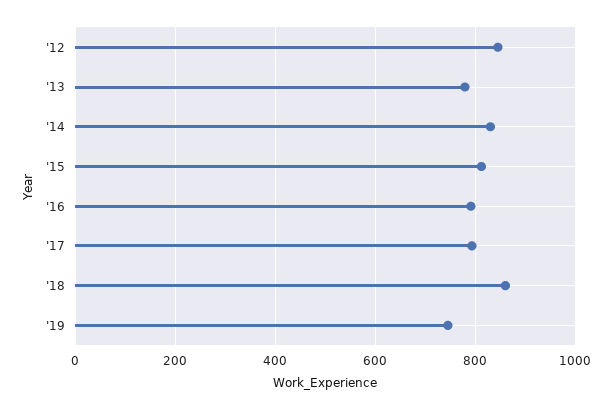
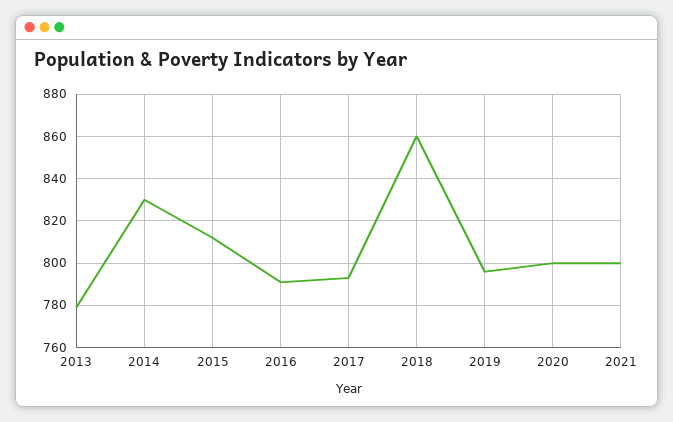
'12: 840 -> none
'19: 740 -> 795
2020: none -> 800
2021: none -> 800

